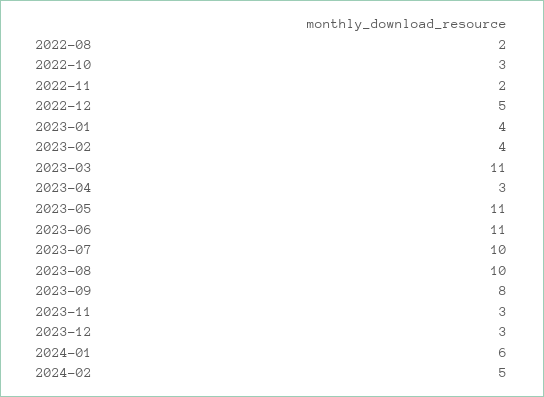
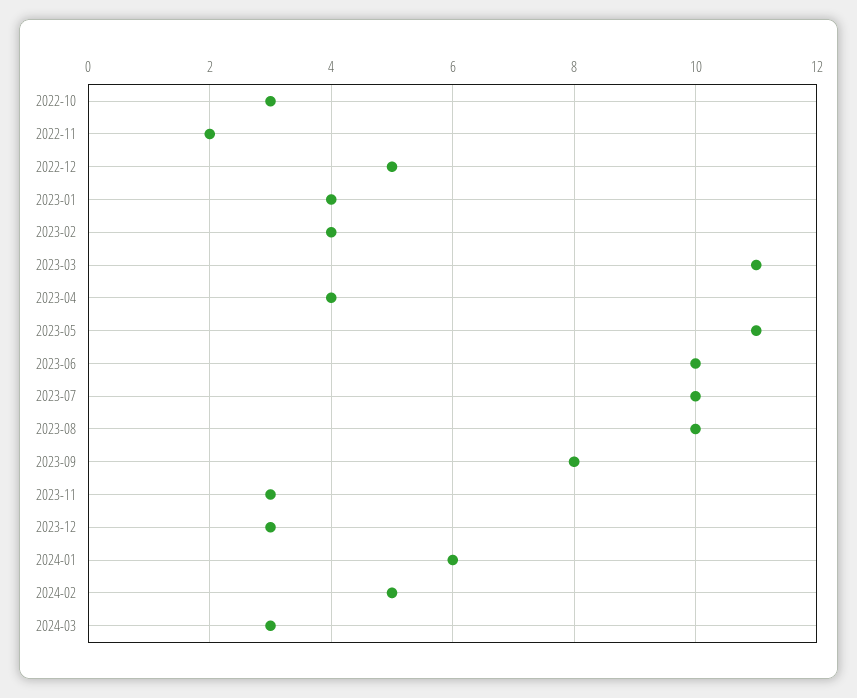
2022-08: 2 -> none
2023-04: 3 -> 4
2023-06: 11 -> 10
2024-03: none -> 3

